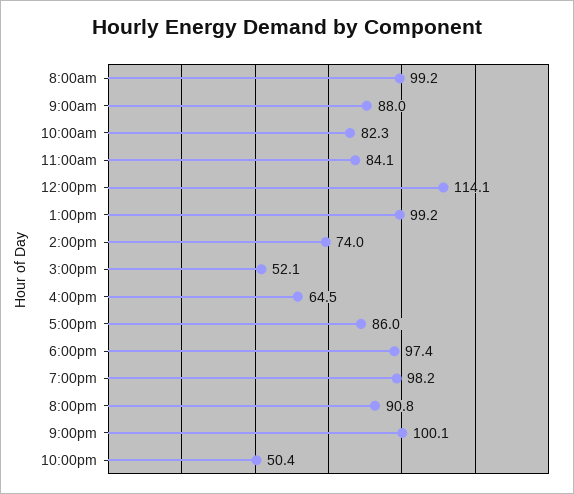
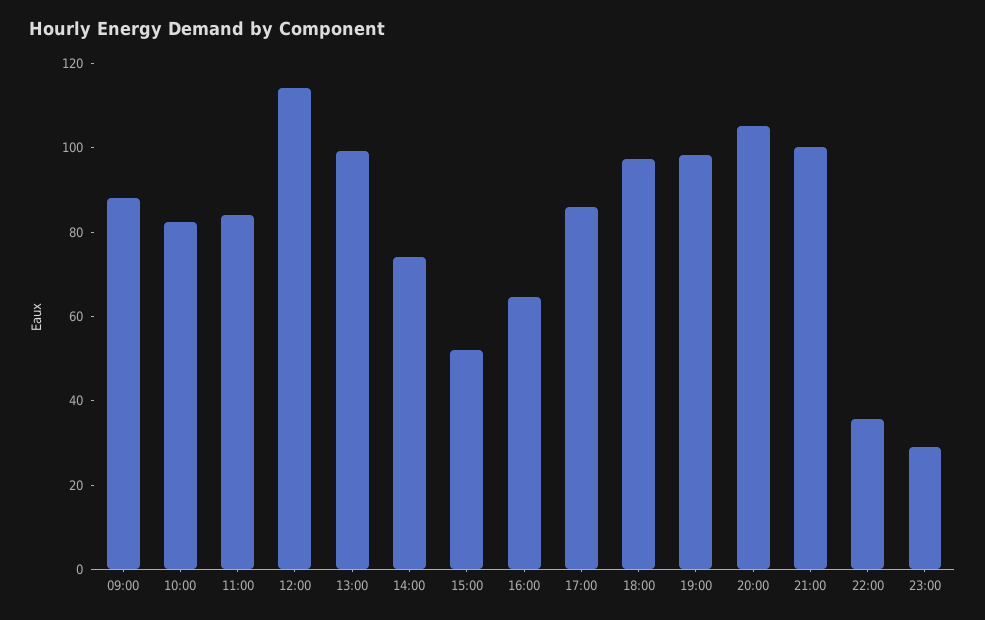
8:00am: 99.2 -> none
8:00pm: 90.8 -> 105
10:00pm: 50.4 -> 35
23:00: none -> 30

